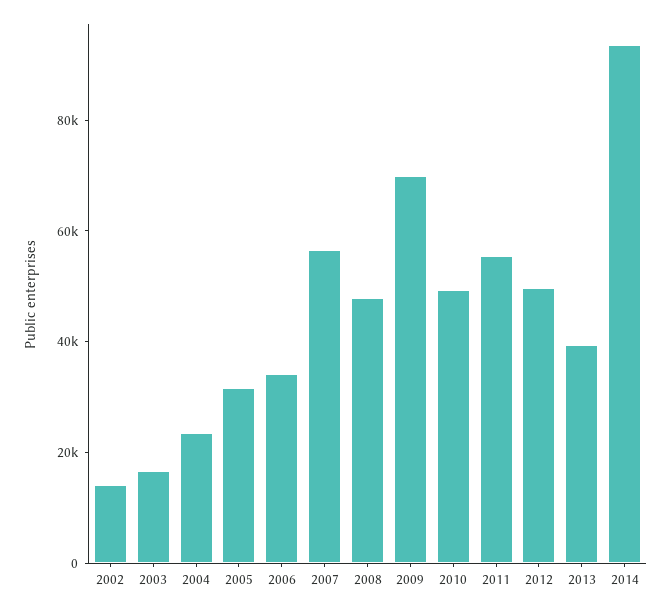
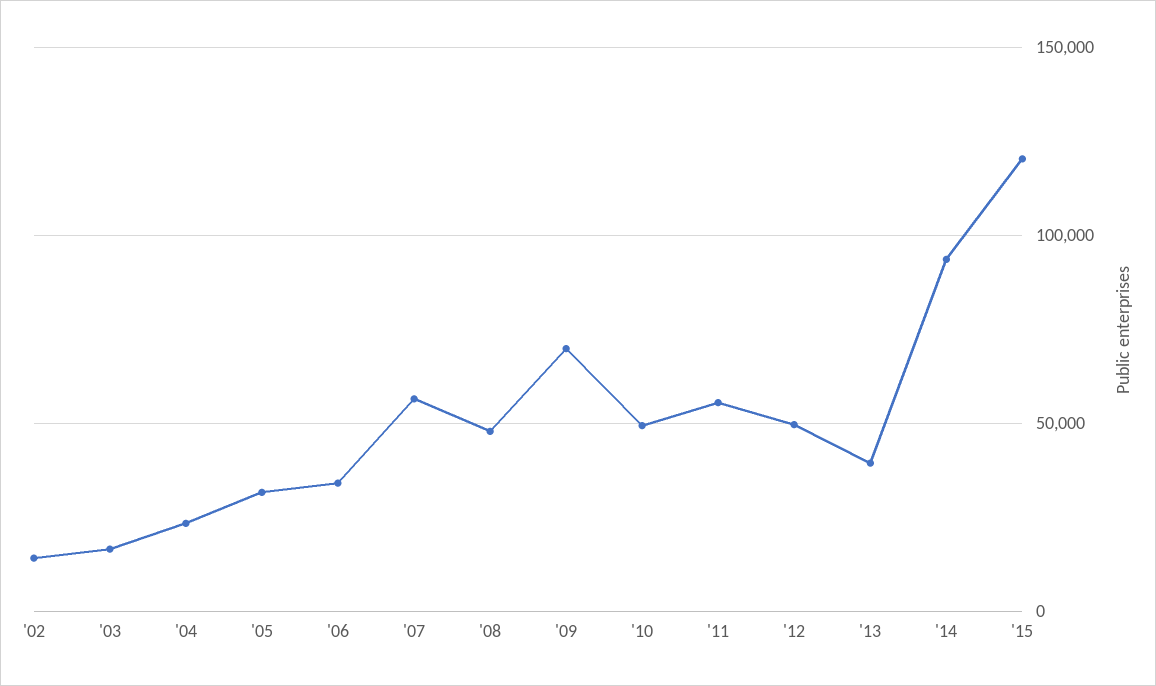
'15: none -> 120000

